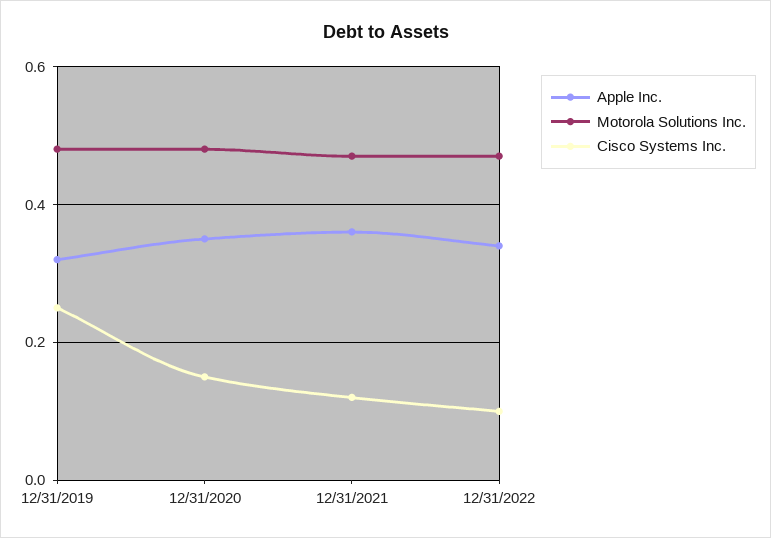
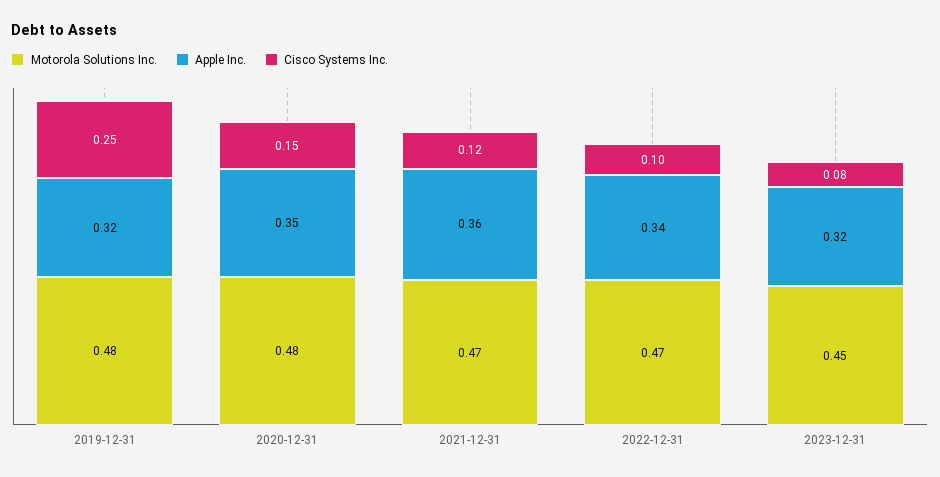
Motorola Solutions Inc., 2023-12-31: none -> 0.45
Apple Inc., 2023-12-31: none -> 0.32
Cisco Systems Inc., 2023-12-31: none -> 0.08

